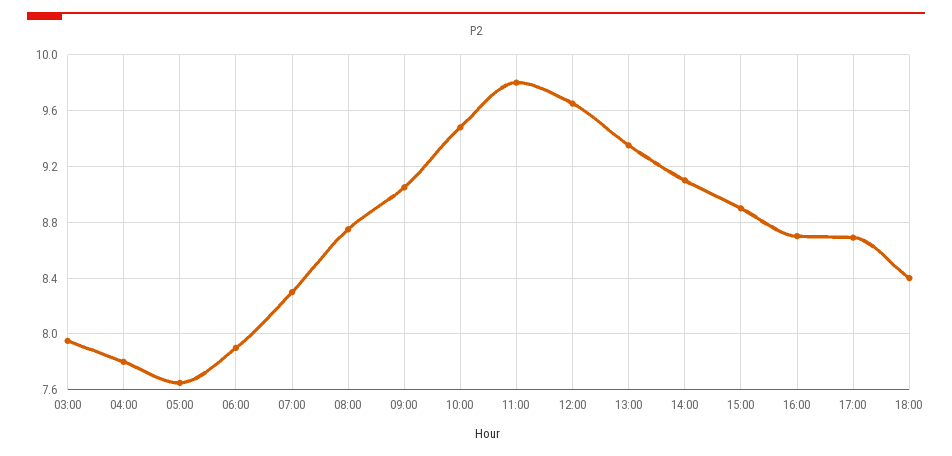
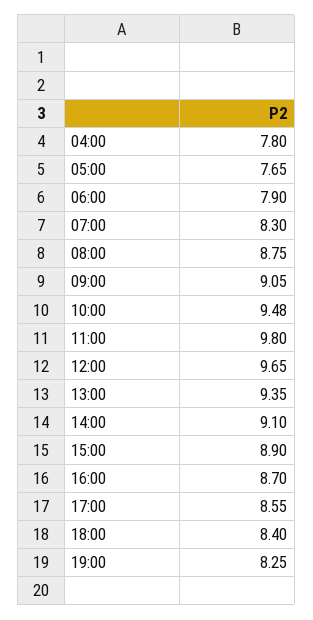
03:00: 7.95 -> none
17:00: 8.7 -> 8.55
19:00: none -> 8.25

